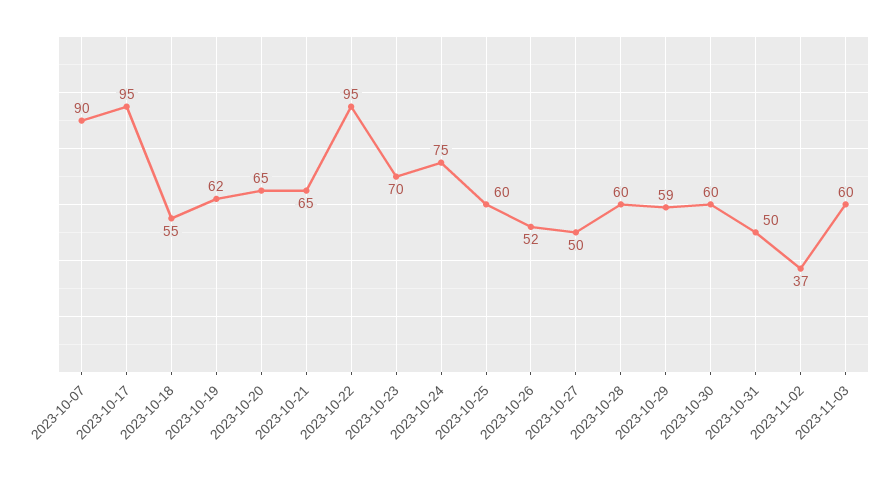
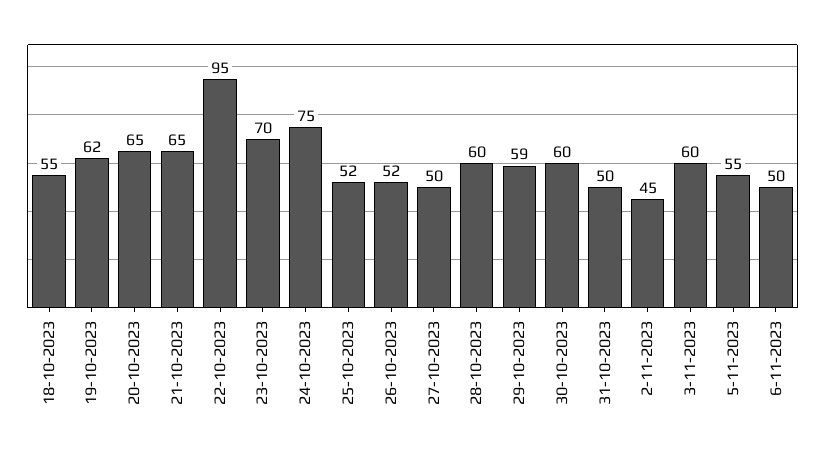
2023-10-07: 90 -> none
2023-10-17: 95 -> none
2023-10-25: 60 -> 52
2023-11-02: 37 -> 45
5-11-2023: none -> 55
6-11-2023: none -> 50

